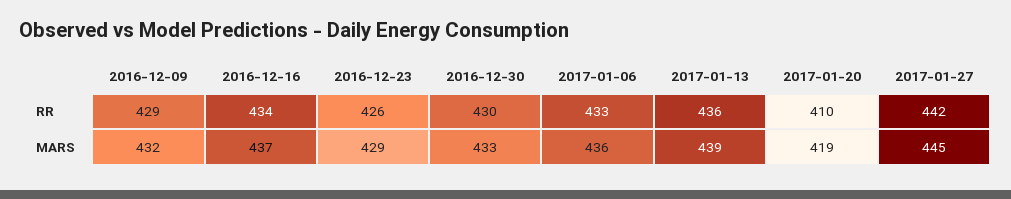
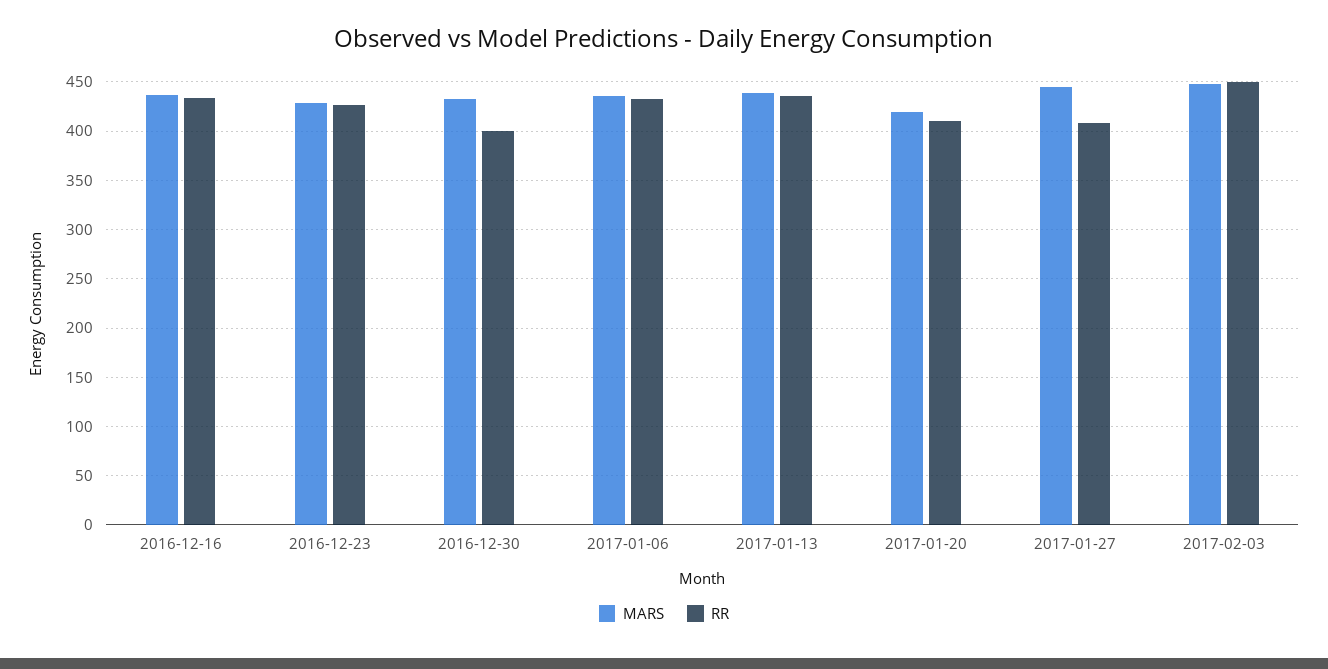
RR, 2016-12-09: 429 -> none
RR, 2016-12-30: 430 -> 400
RR, 2017-01-27: 442 -> 410
MARS, 2016-12-09: 432 -> none
MARS, 2017-02-03: none -> 450
RR, 2017-02-03: none -> 450

